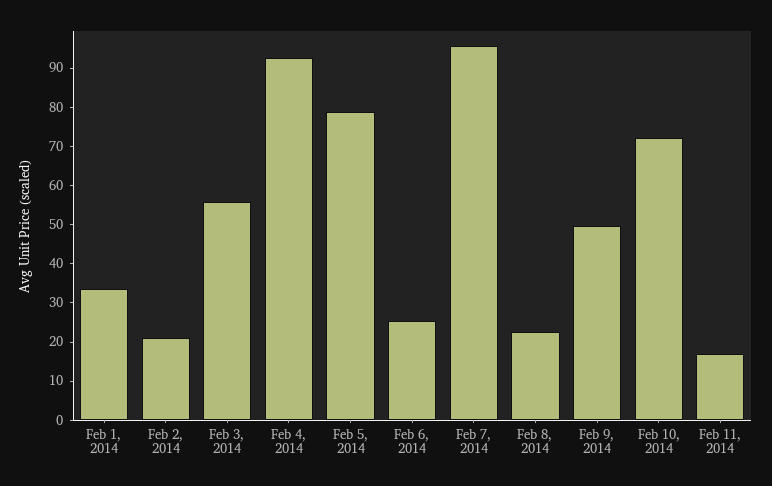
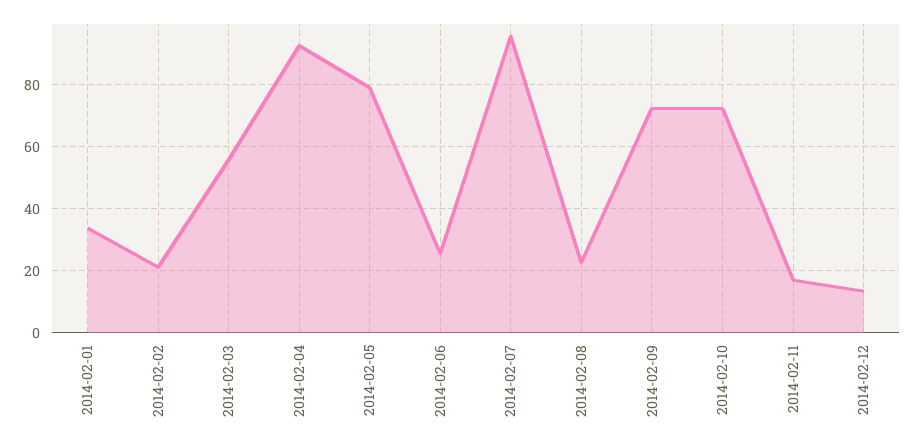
Feb 9, 2014: 50 -> 72
2014-02-12: none -> 14

